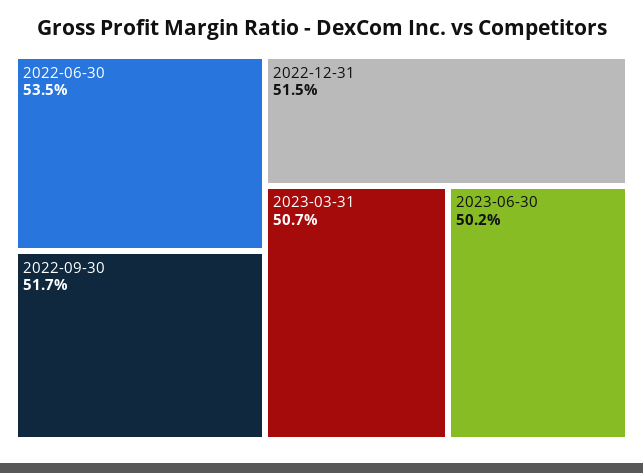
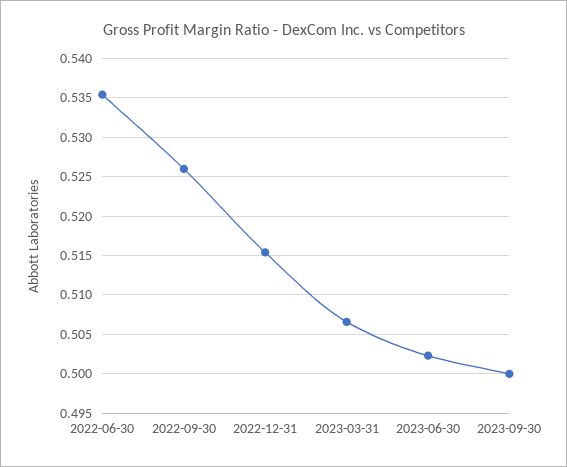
2022-09-30: 0.517 -> 0.526
2023-09-30: none -> 0.5

